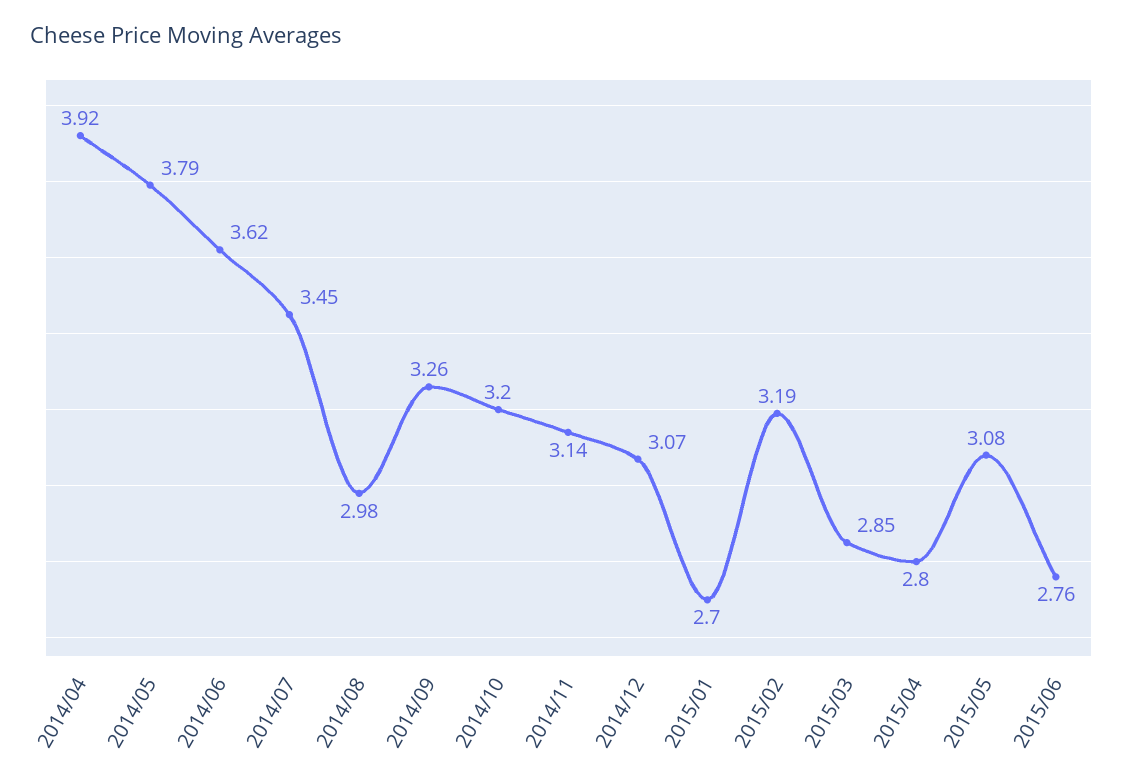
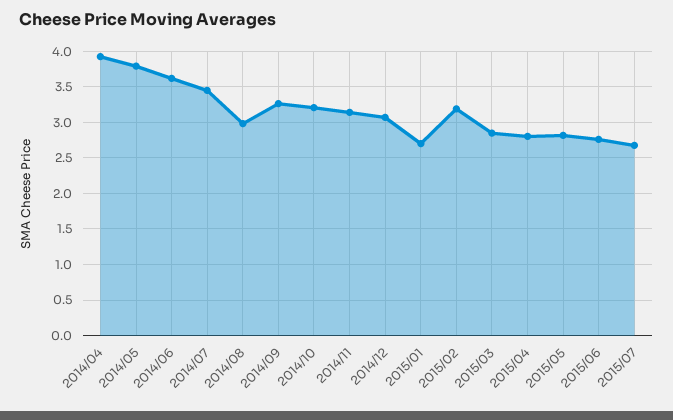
2015/05: 3.08 -> 2.8
2015/07: none -> 2.7

